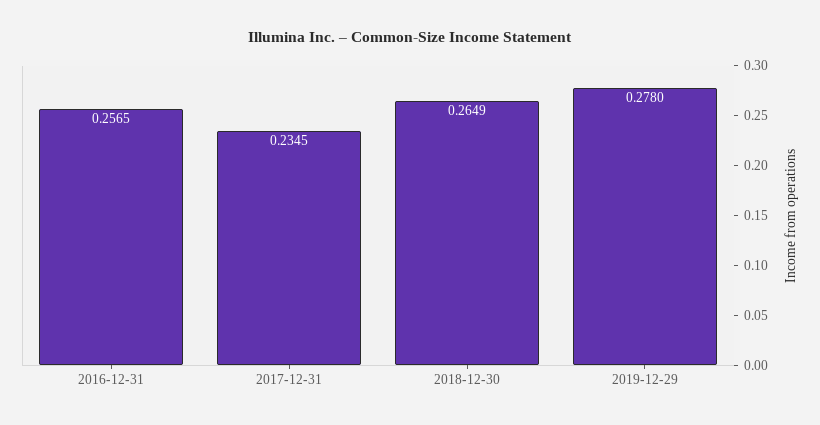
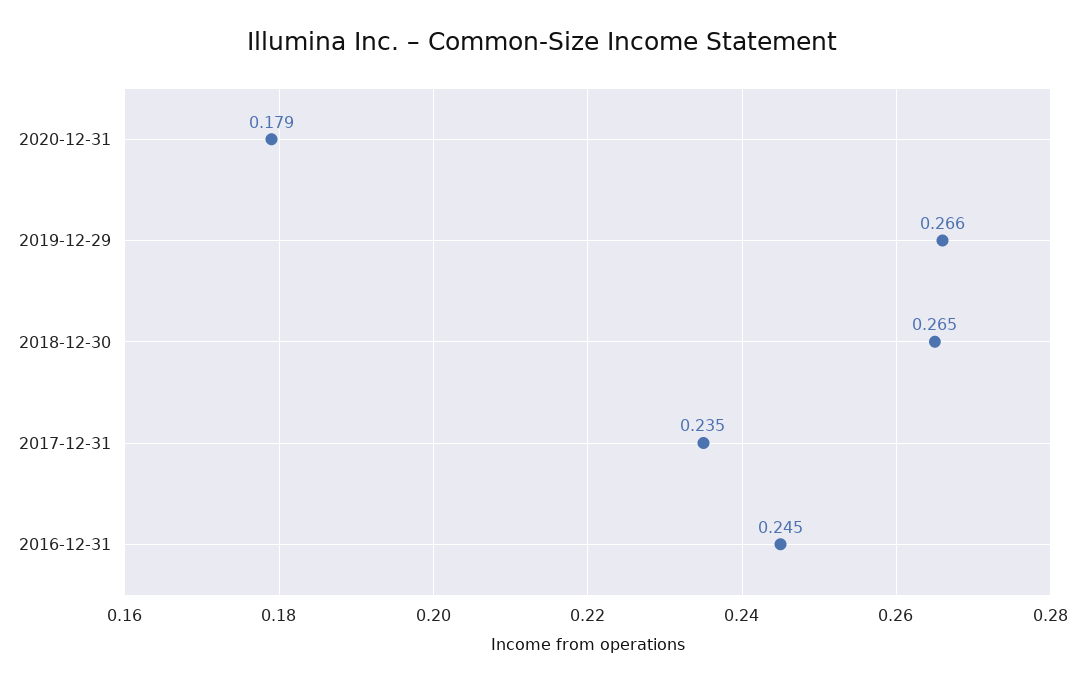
2016-12-31: 0.2565 -> 0.245
2019-12-29: 0.278 -> 0.266
2020-12-31: none -> 0.179

